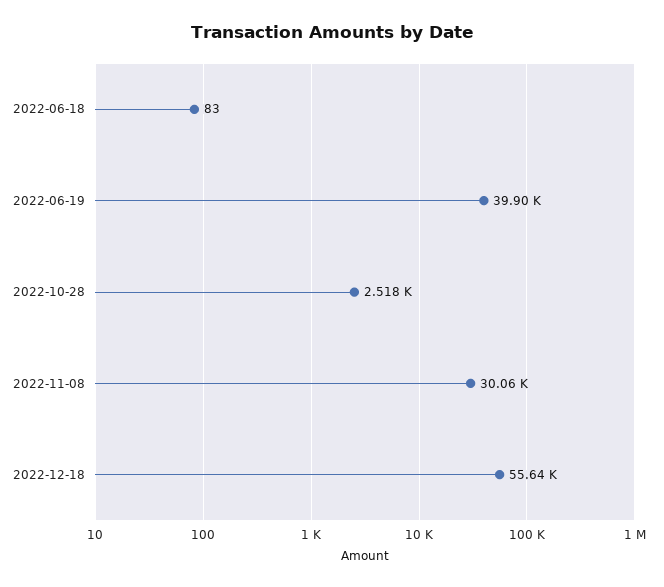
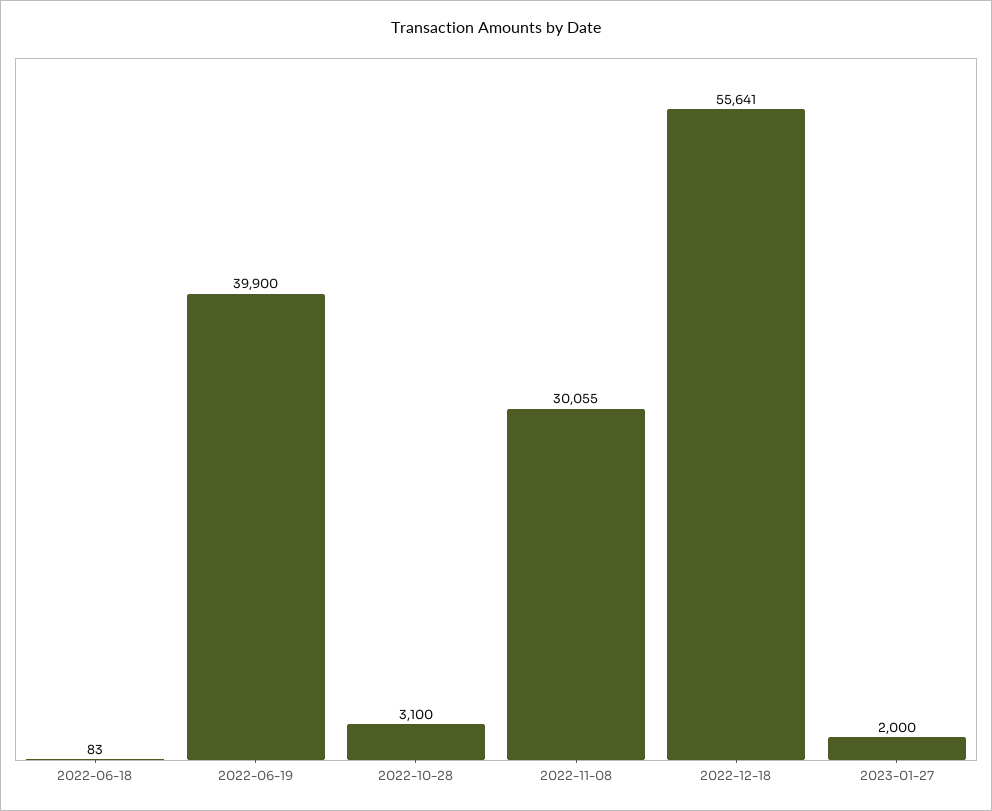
2022-10-28: 2518 -> 3100
2023-01-27: none -> 2000

